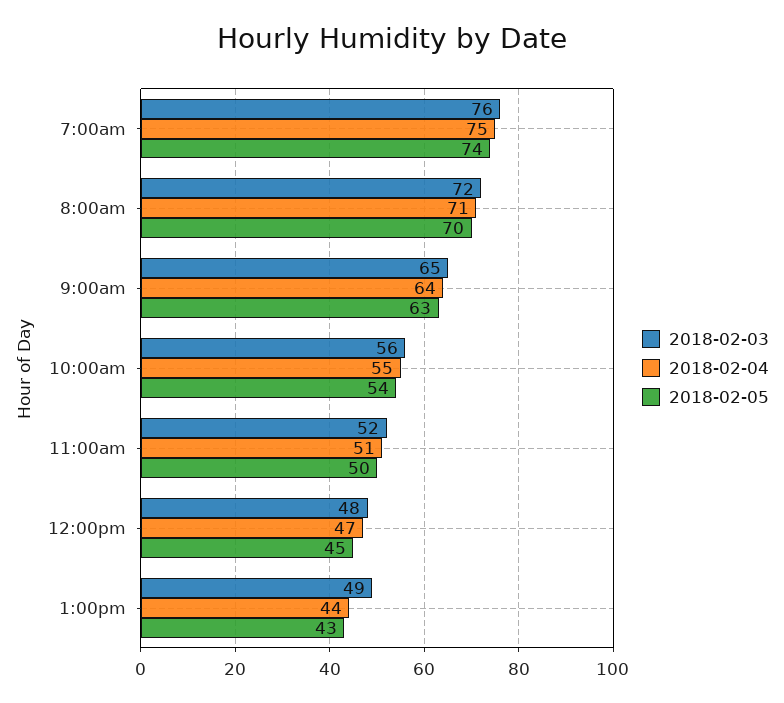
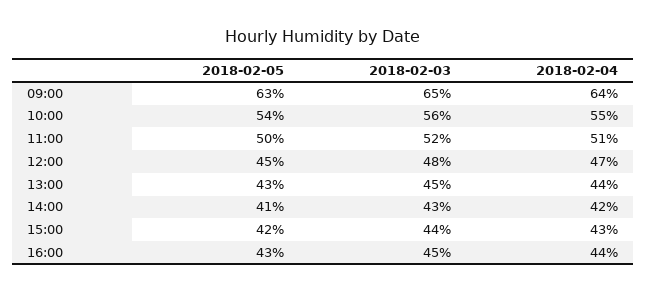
2018-02-03, 7:00am: 76 -> none
2018-02-04, 7:00am: 75 -> none
2018-02-05, 7:00am: 74 -> none
2018-02-03, 8:00am: 72 -> none
2018-02-04, 8:00am: 71 -> none
2018-02-05, 8:00am: 70 -> none
2018-02-03, 1:00pm: 49 -> 45
2018-02-05, 14:00: none -> 41
2018-02-03, 14:00: none -> 43
2018-02-04, 14:00: none -> 42
2018-02-05, 15:00: none -> 42
2018-02-03, 15:00: none -> 44
2018-02-04, 15:00: none -> 43
2018-02-05, 16:00: none -> 43
2018-02-03, 16:00: none -> 45
2018-02-04, 16:00: none -> 44

